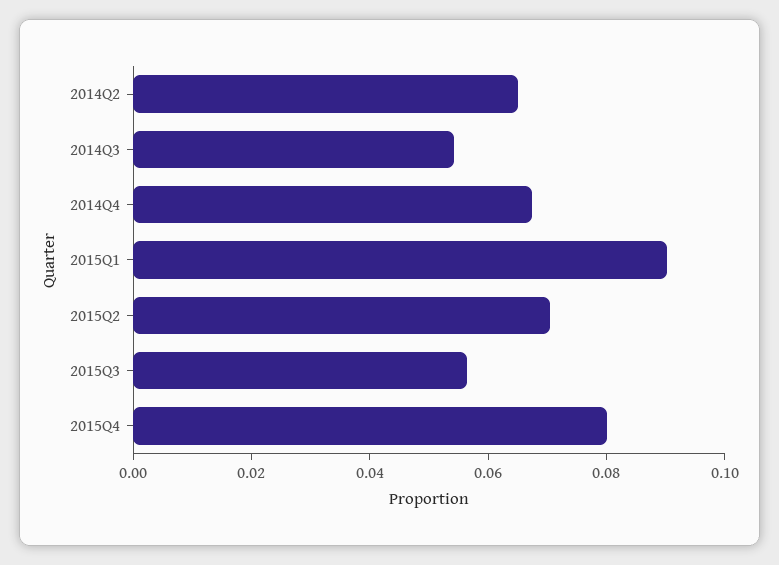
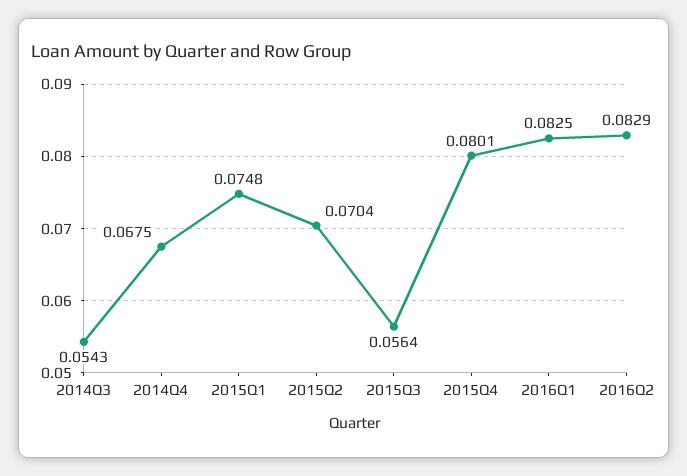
2014Q2: 0.065 -> none
2015Q1: 0.09 -> 0.0748
2016Q1: none -> 0.0825
2016Q2: none -> 0.0829

